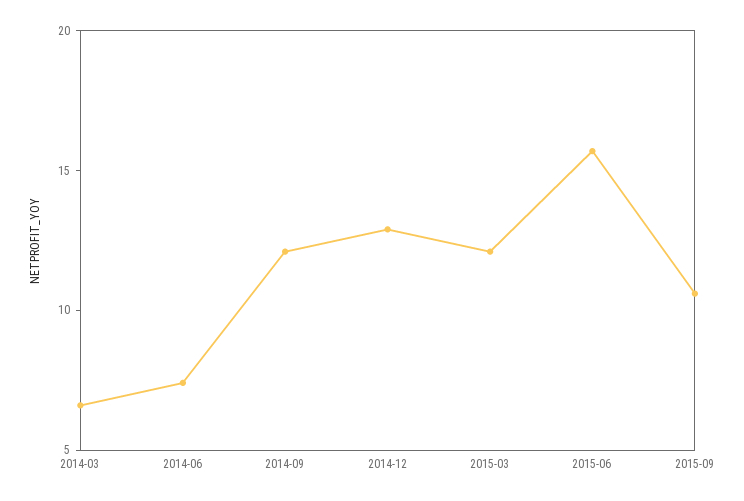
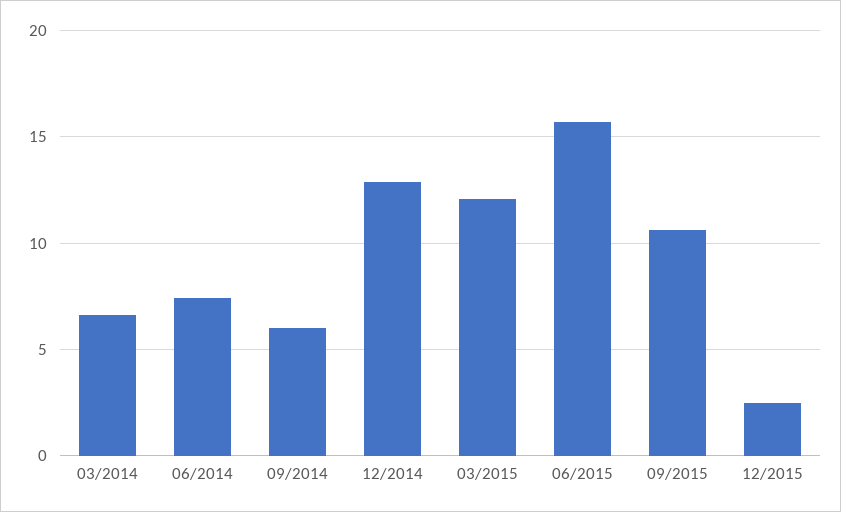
2014-09: 12 -> 6
12/2015: none -> 2.5

